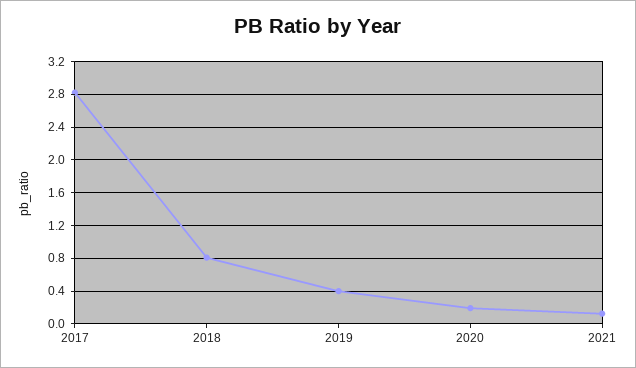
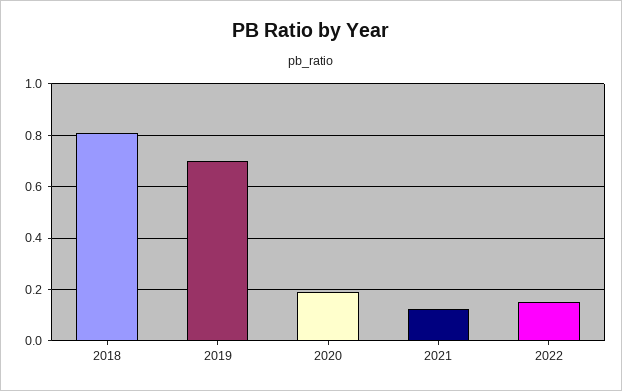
2017: 2.8 -> none
2019: 0.4 -> 0.7
2022: none -> 0.15

